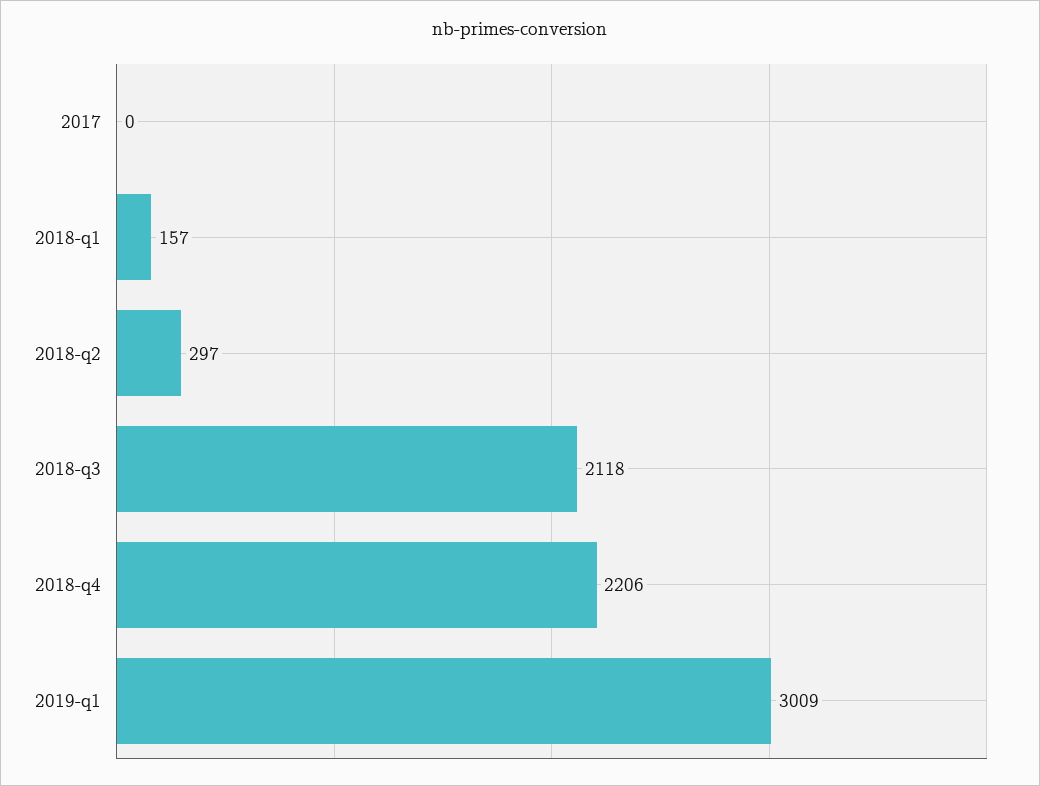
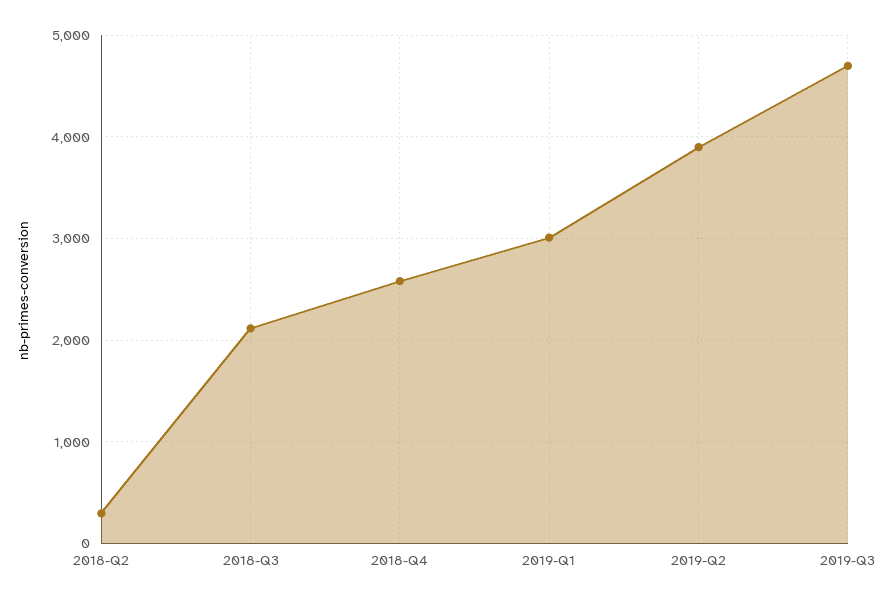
2017: 0 -> none
2018-q1: 157 -> none
2018-q4: 2206 -> 2600
2019-Q2: none -> 3900
2019-Q3: none -> 4700

